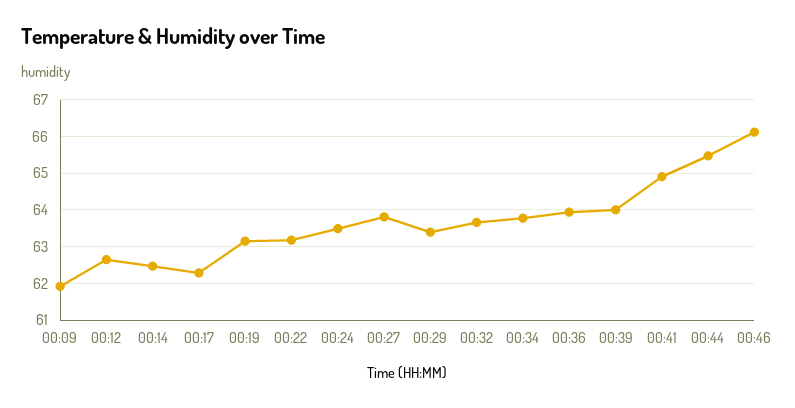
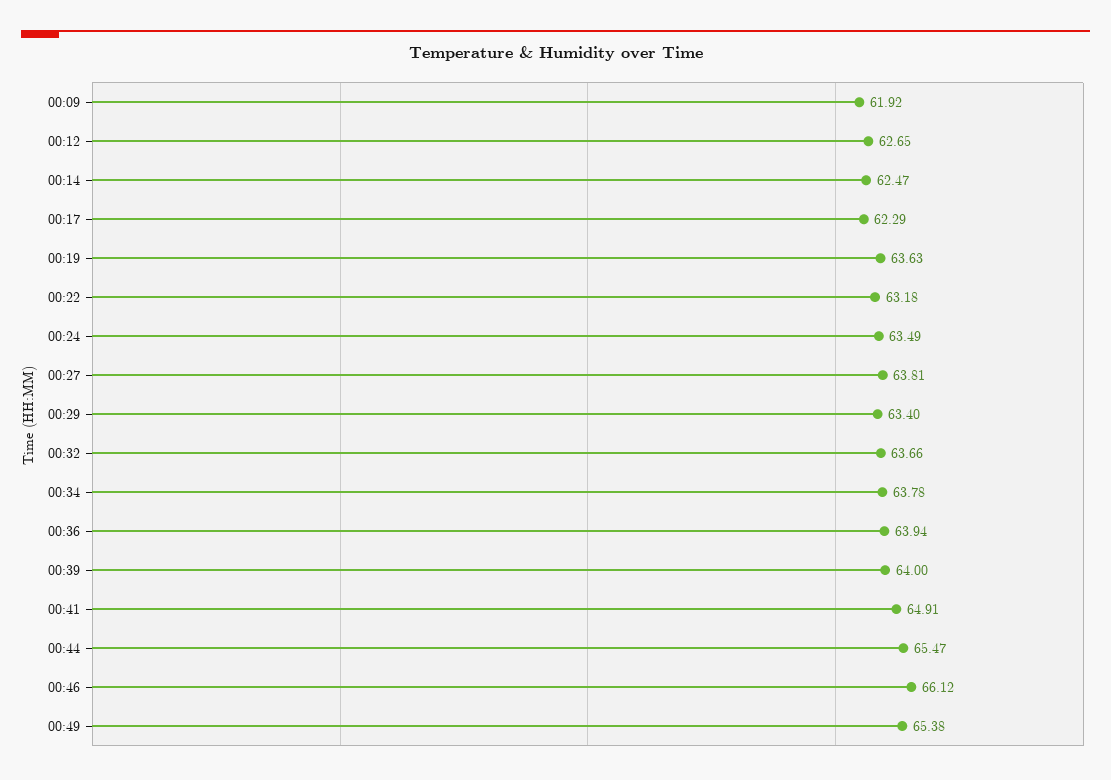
00:19: 63.2 -> 63.63
00:49: none -> 65.38

